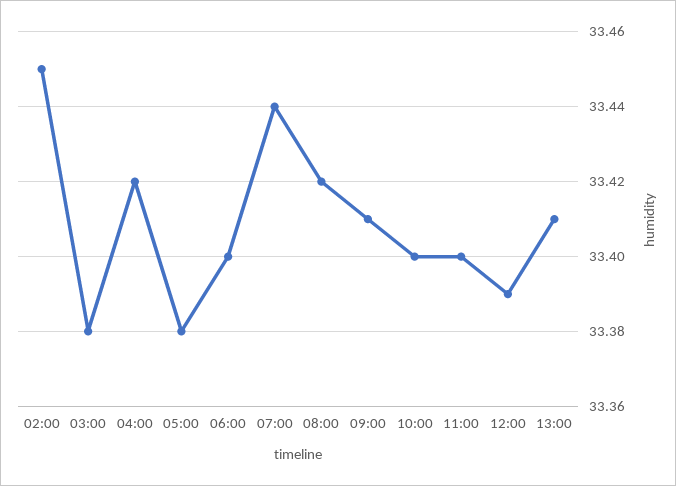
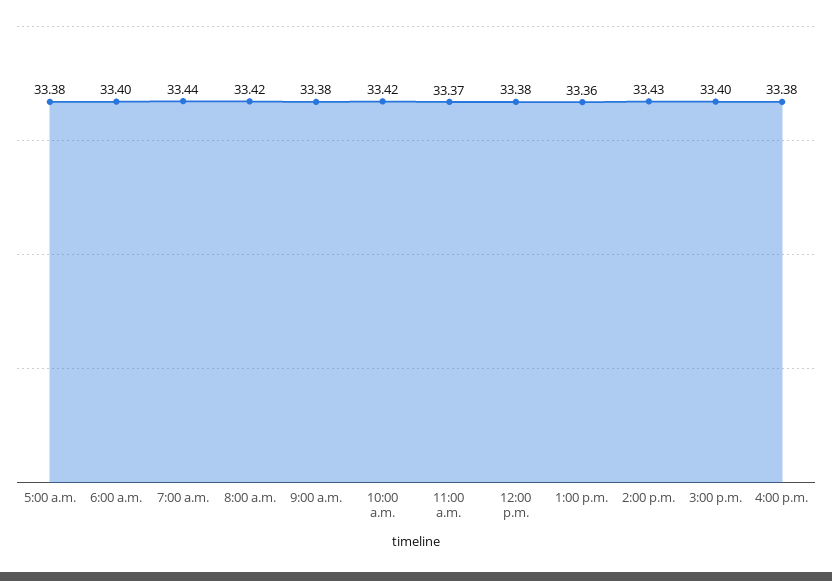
02:00: 33.45 -> none
03:00: 33.38 -> none
04:00: 33.42 -> none
09:00: 33.41 -> 33.38
10:00: 33.4 -> 33.42
11:00: 33.4 -> 33.37
12:00: 33.39 -> 33.38
13:00: 33.41 -> 33.36
2:00 p.m.: none -> 33.43
3:00 p.m.: none -> 33.4
4:00 p.m.: none -> 33.38

